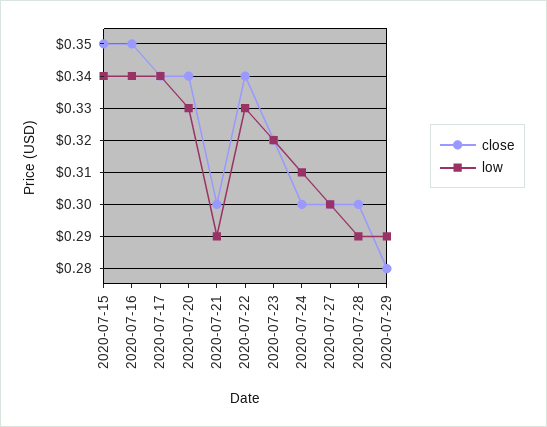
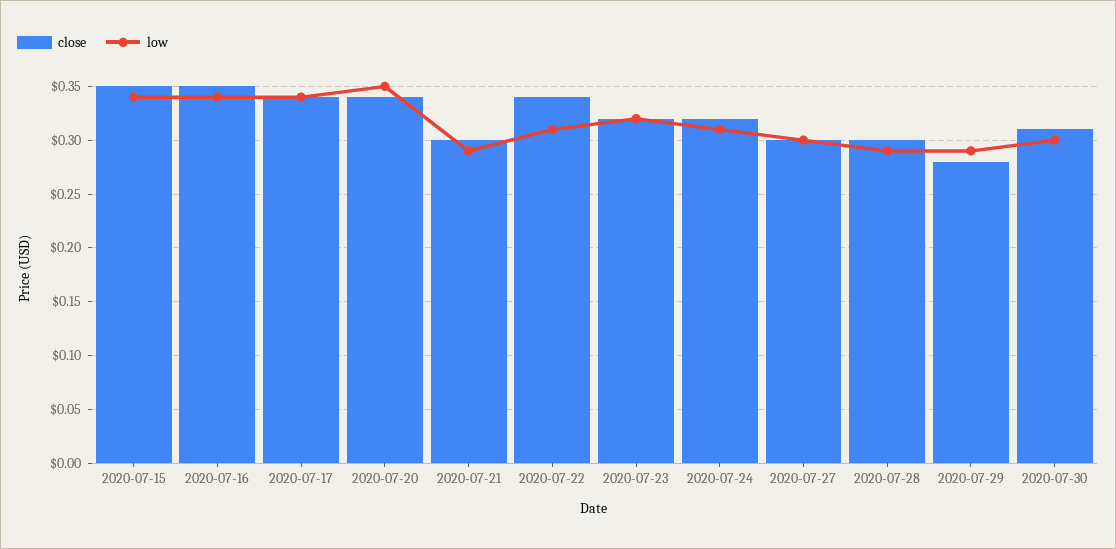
low, 2020-07-20: 0.33 -> 0.35
low, 2020-07-22: 0.33 -> 0.31
close, 2020-07-24: 0.3 -> 0.32
close, 2020-07-30: none -> 0.31
low, 2020-07-30: none -> 0.3

